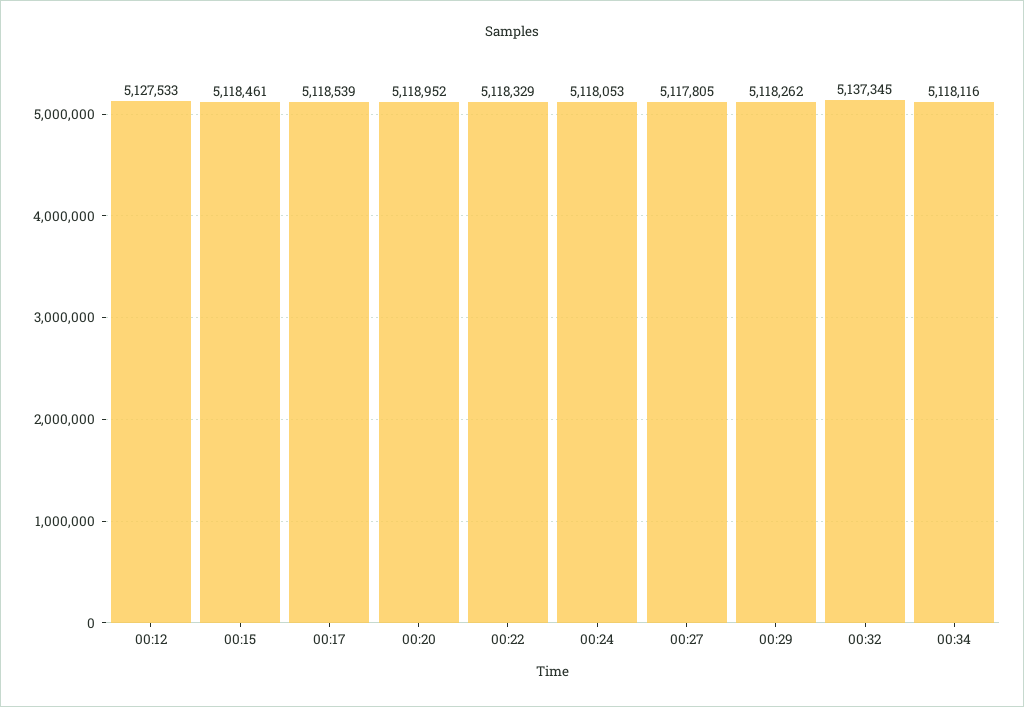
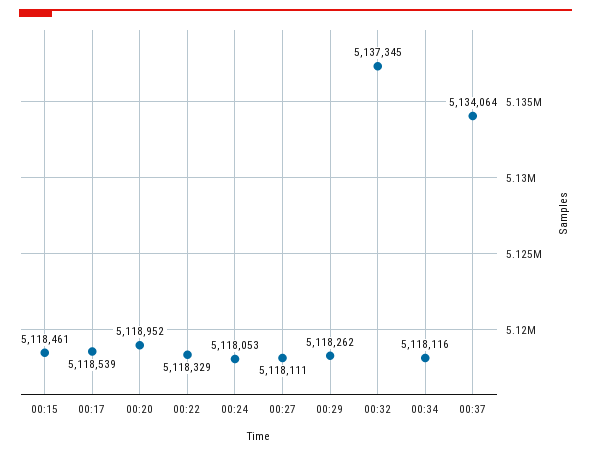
00:12: 5127533 -> none
00:27: 5117805 -> 5118111
00:37: none -> 5134064

